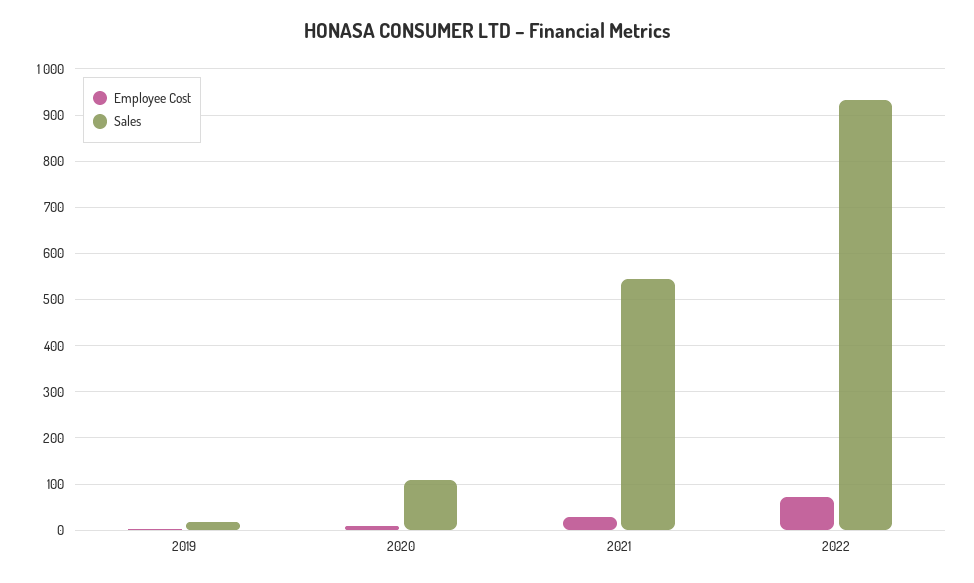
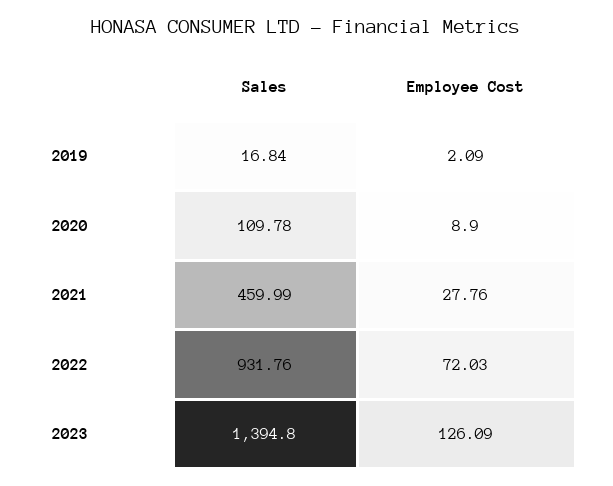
Sales, 2021: 540 -> 459.99
Sales, 2023: none -> 1394.8
Employee Cost, 2023: none -> 126.09

